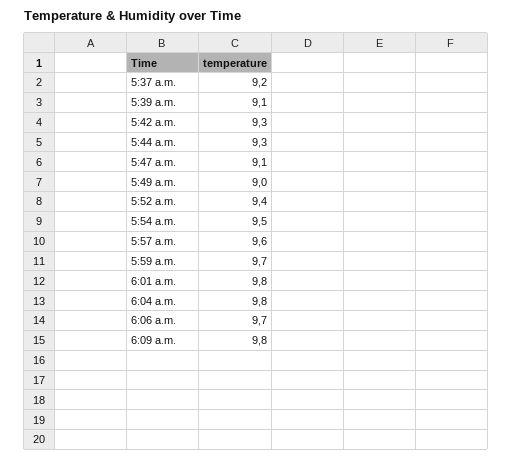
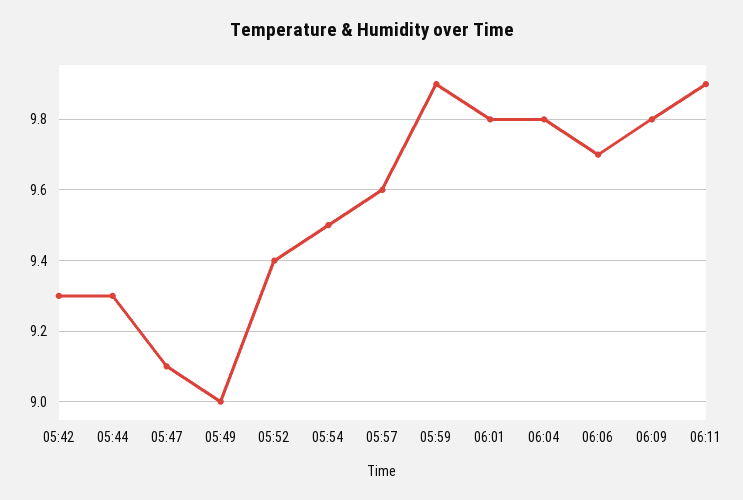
5:37 a.m.: 9.2 -> none
5:39 a.m.: 9.1 -> none
5:59 a.m.: 9.7 -> 9.9
06:11: none -> 9.9

